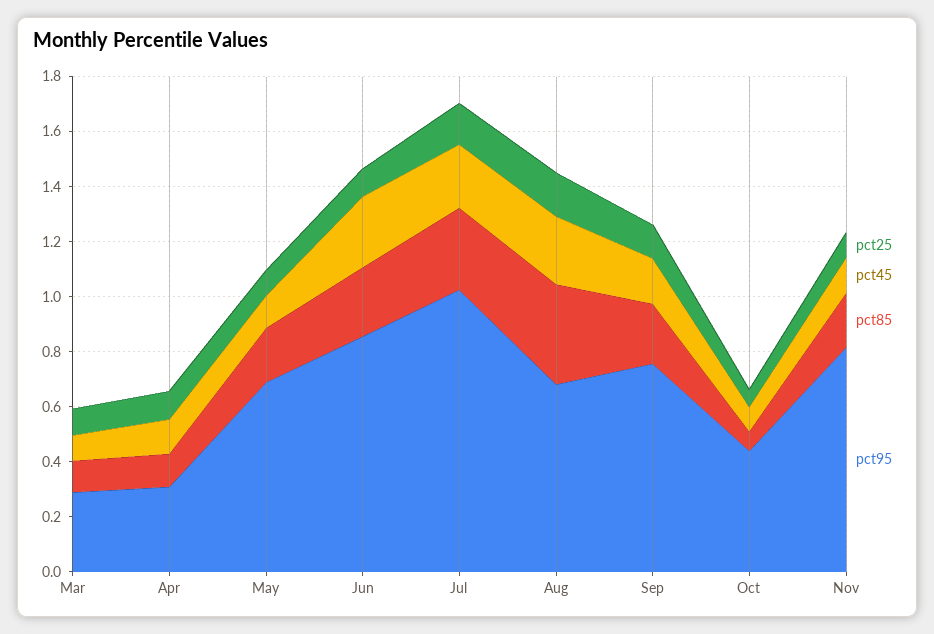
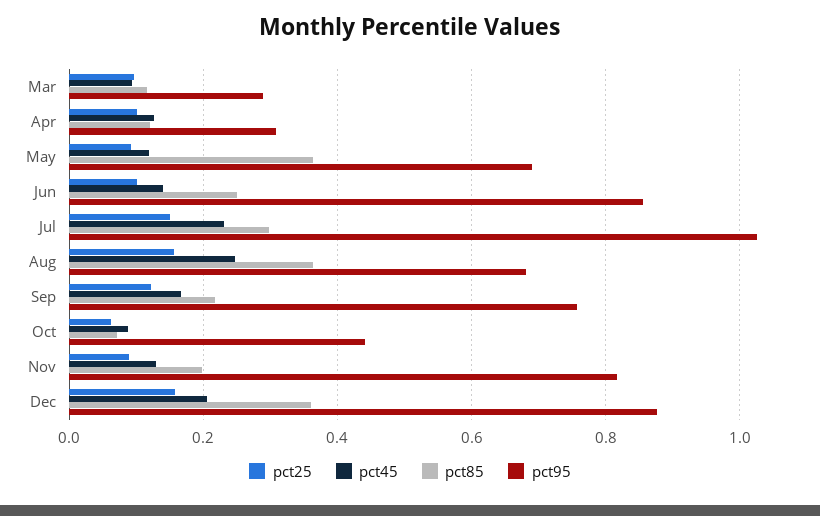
pct85, May: 0.2 -> 0.36
pct45, Jun: 0.25 -> 0.14
pct25, Dec: none -> 0.16
pct45, Dec: none -> 0.2
pct85, Dec: none -> 0.36
pct95, Dec: none -> 0.88

